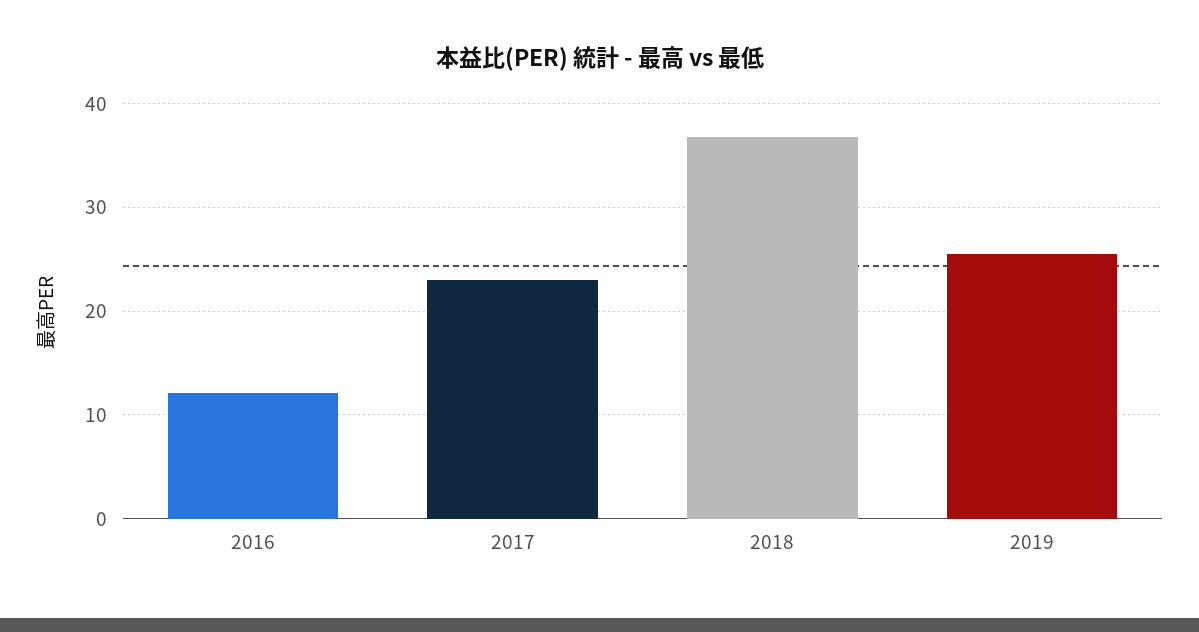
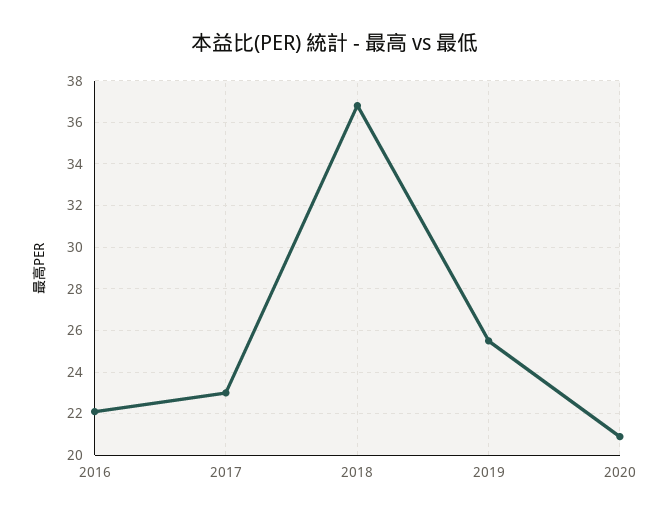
2016: 12 -> 22
2020: none -> 21

